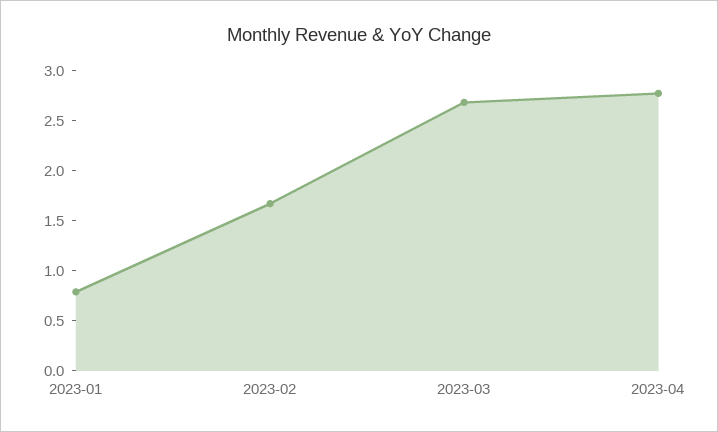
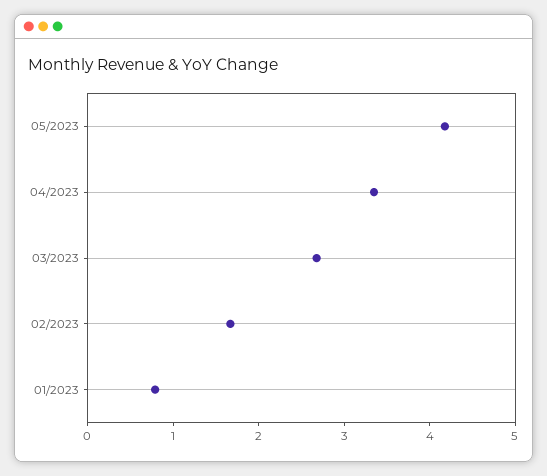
2023-04: 2.8 -> 3.4
05/2023: none -> 4.2

